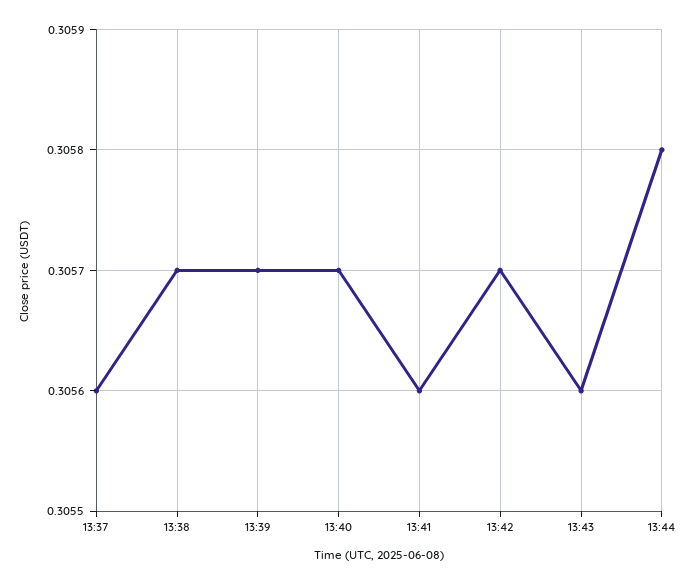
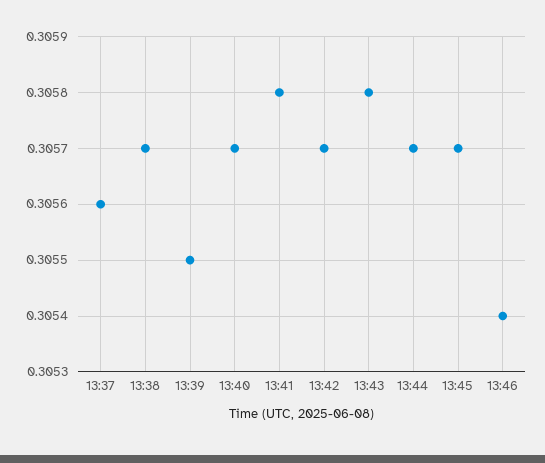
13:39: 0.3057 -> 0.3055
13:41: 0.3056 -> 0.3058
13:43: 0.3056 -> 0.3058
13:44: 0.3058 -> 0.3057
13:45: none -> 0.3057
13:46: none -> 0.3054

